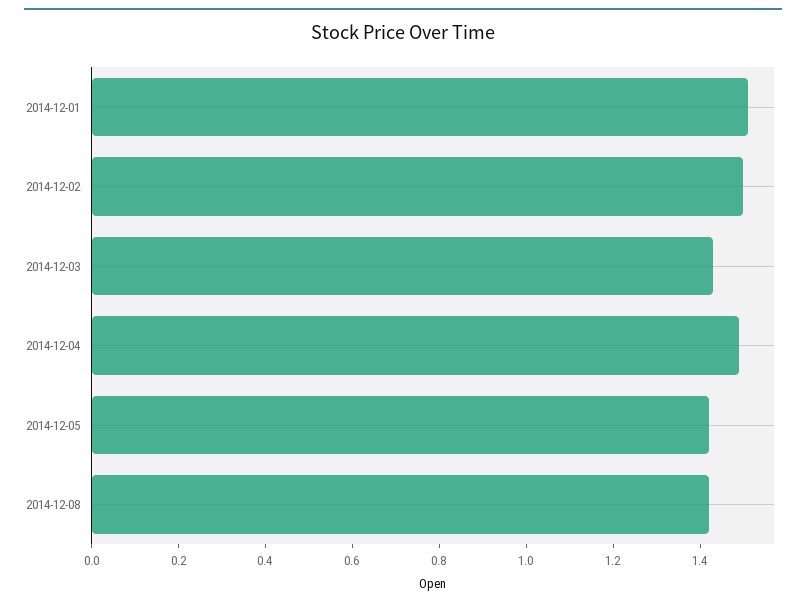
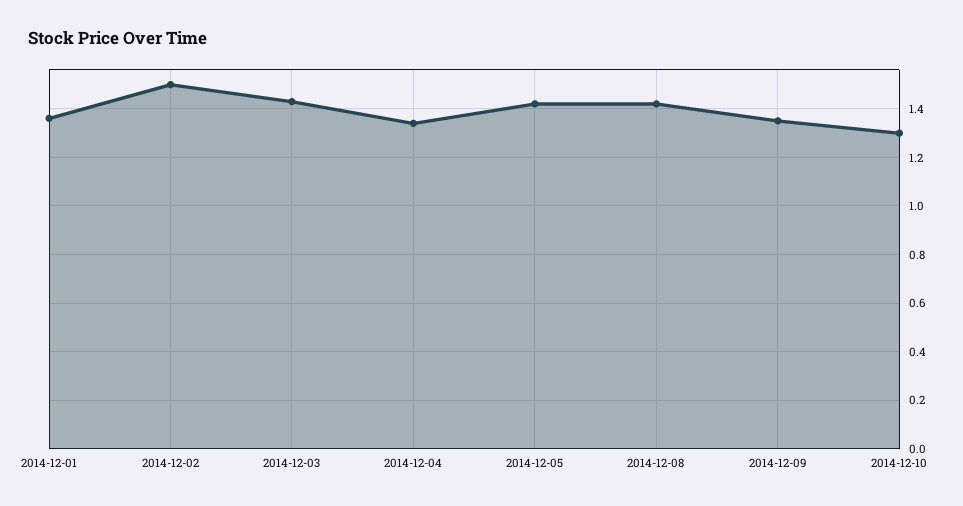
2014-12-01: 1.5 -> 1.35
2014-12-04: 1.5 -> 1.35
2014-12-09: none -> 1.35
2014-12-10: none -> 1.3

